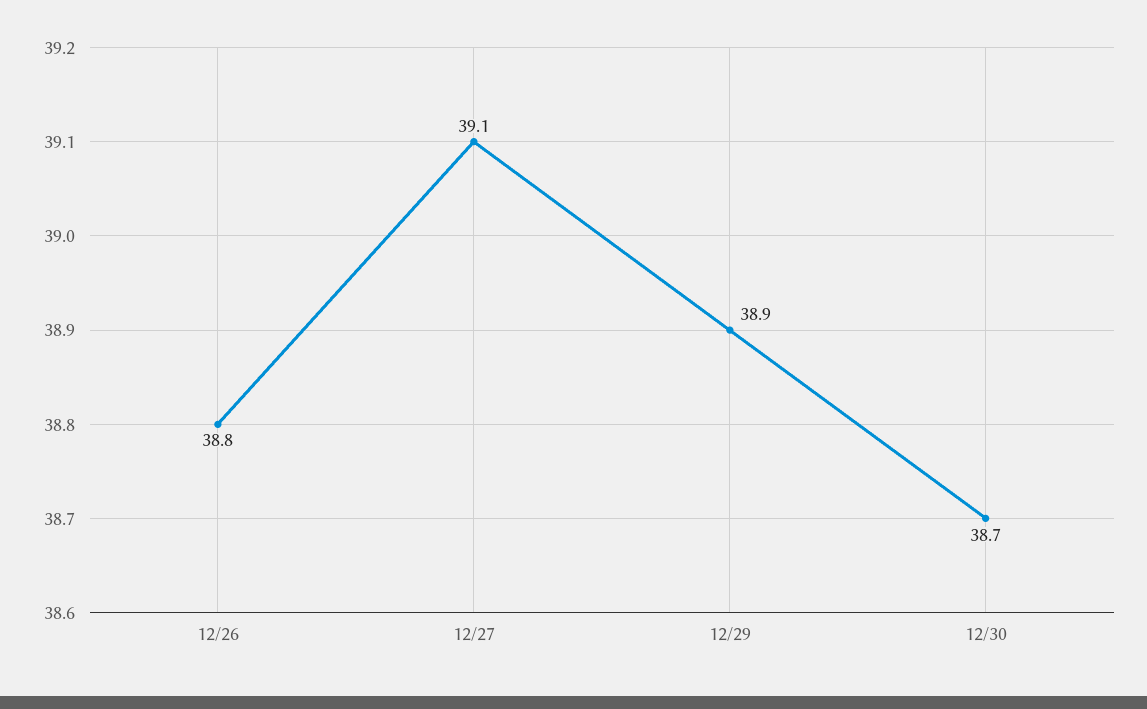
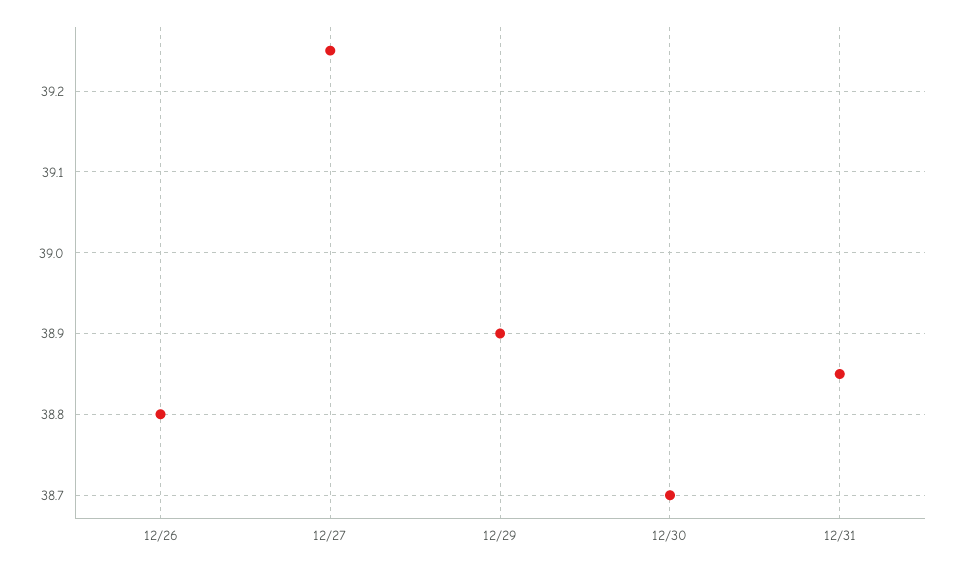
12/27: 39.1 -> 39.25
12/31: none -> 38.85

